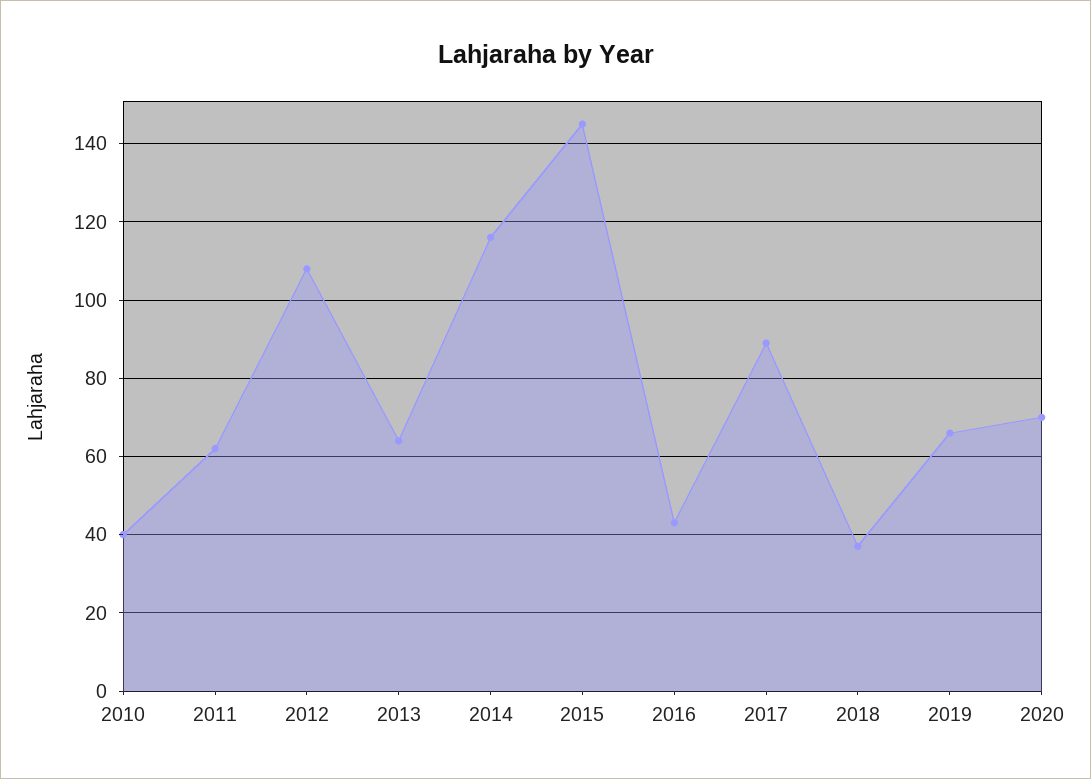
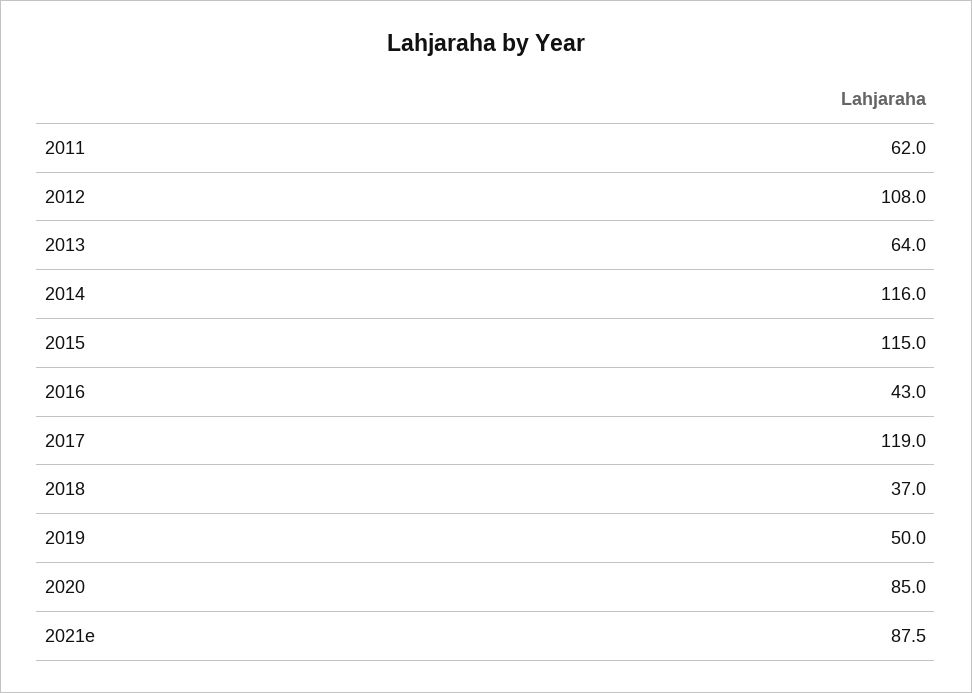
2010: 40 -> none
2015: 145 -> 115
2017: 90 -> 119
2019: 65 -> 50
2020: 70 -> 85
2021e: none -> 87.5

